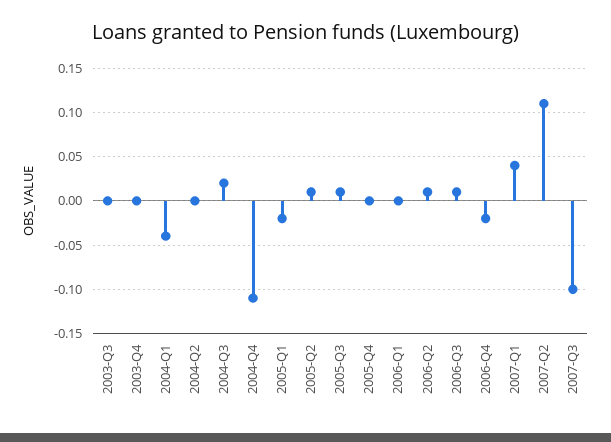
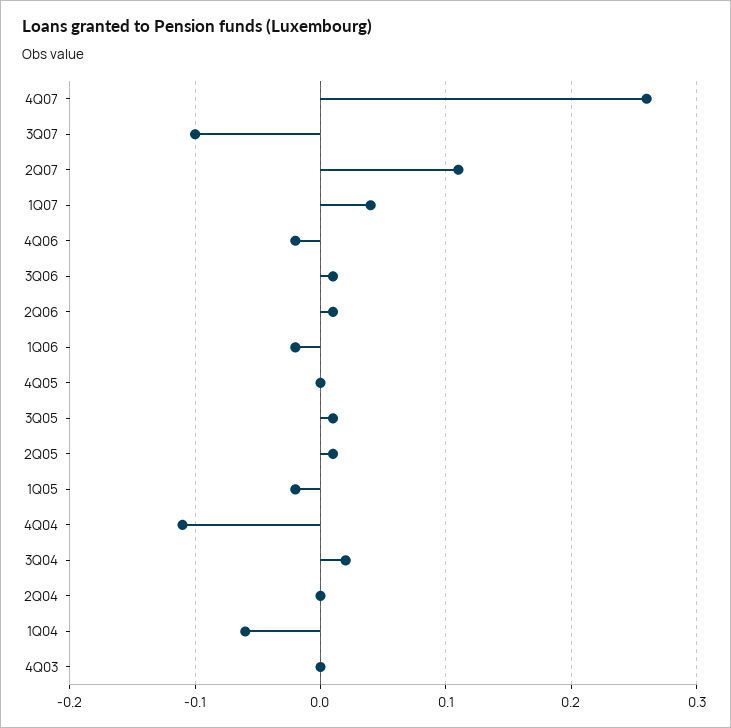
2003-Q3: 0 -> none
2004-Q1: -0.04 -> -0.06
2006-Q1: 0 -> -0.02
4Q07: none -> 0.26

